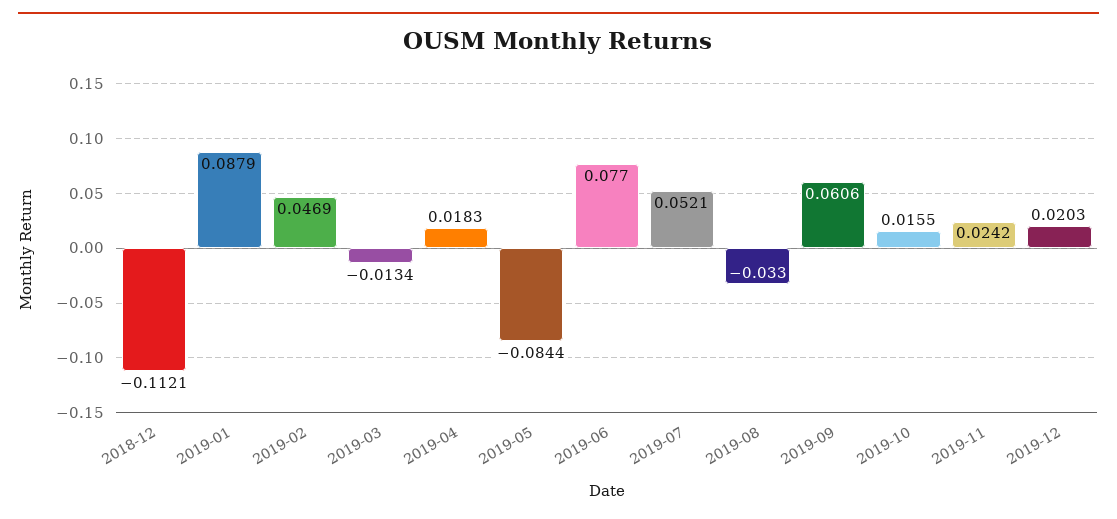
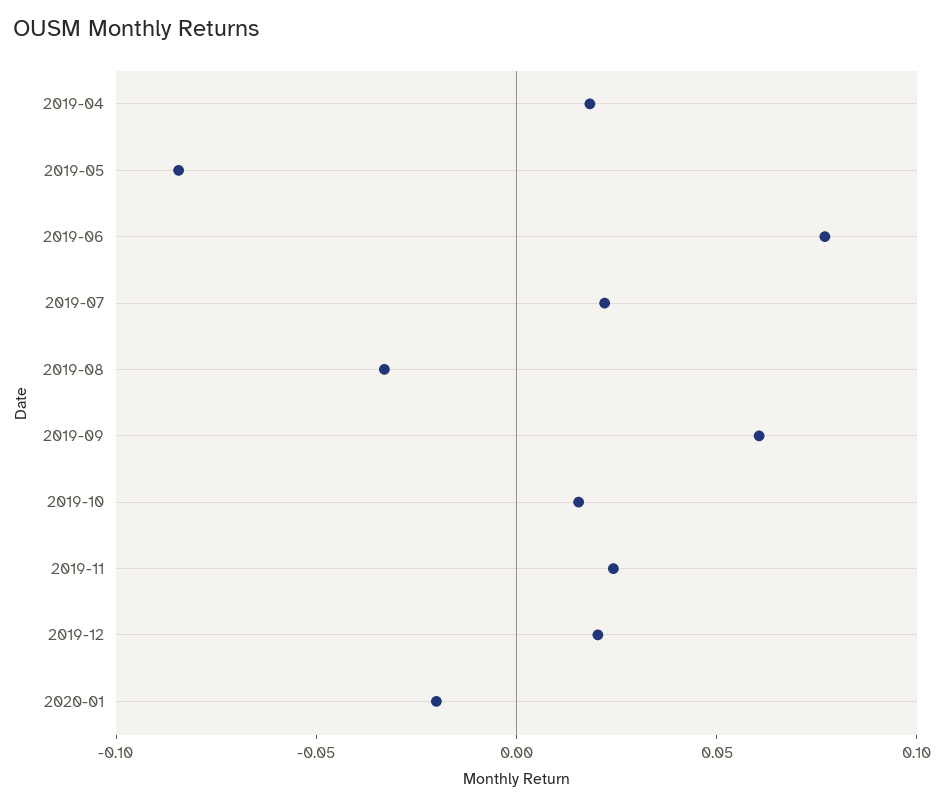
2018-12: -0.1121 -> none
2019-01: 0.0879 -> none
2019-02: 0.0469 -> none
2019-03: -0.0134 -> none
2019-07: 0.0521 -> 0.02
2020-01: none -> -0.02

